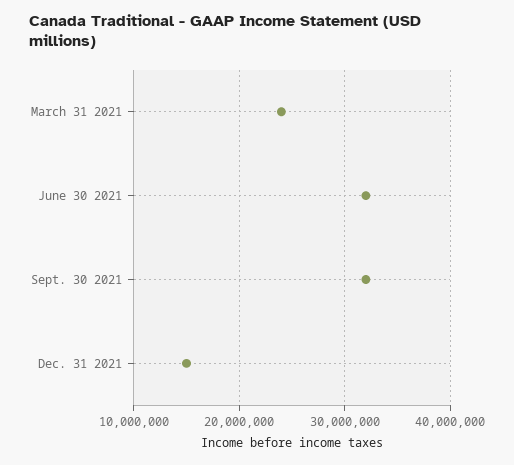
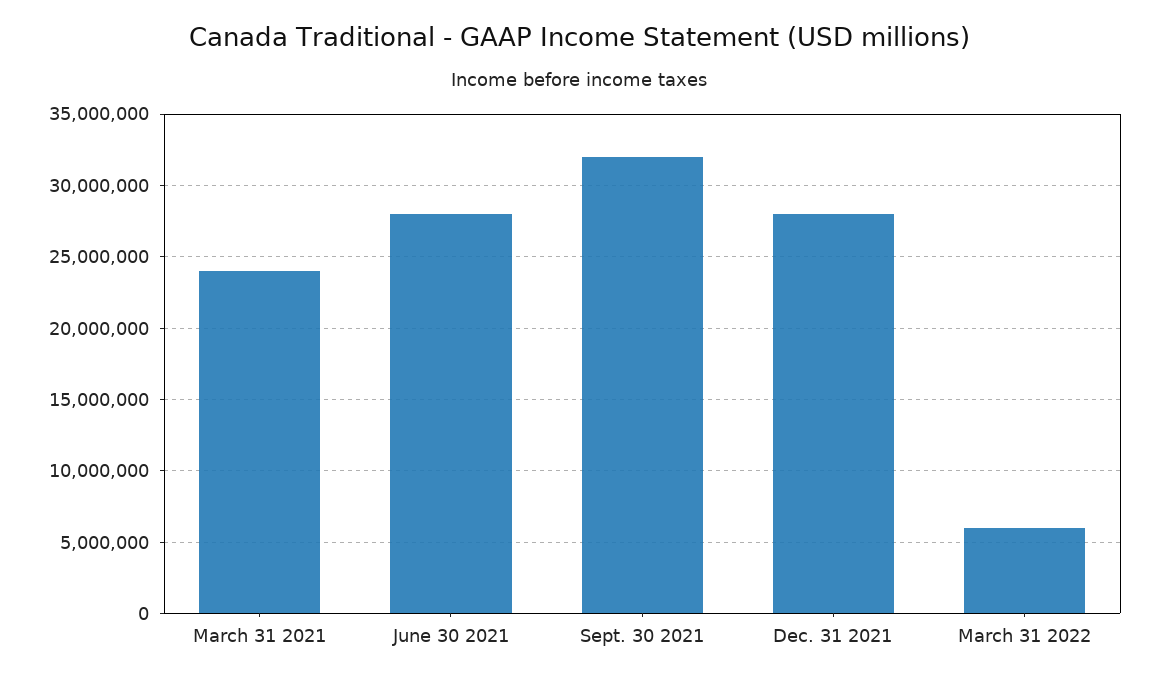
June 30 2021: 32000000 -> 28000000
Dec. 31 2021: 15000000 -> 28000000
March 31 2022: none -> 6000000

